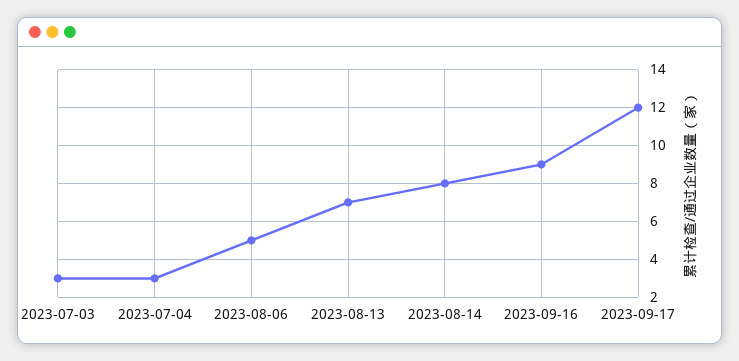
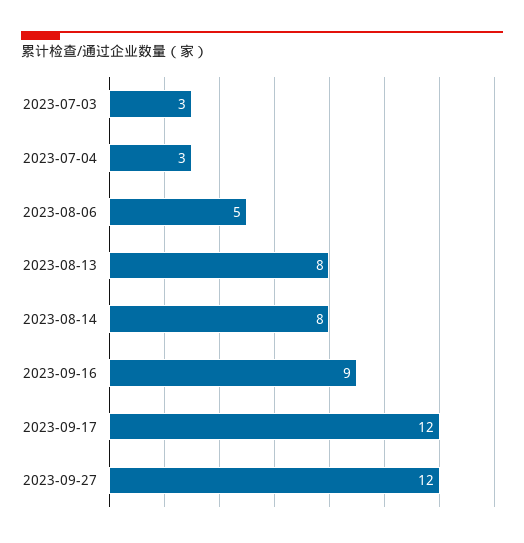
2023-08-13: 7 -> 8
2023-09-27: none -> 12

